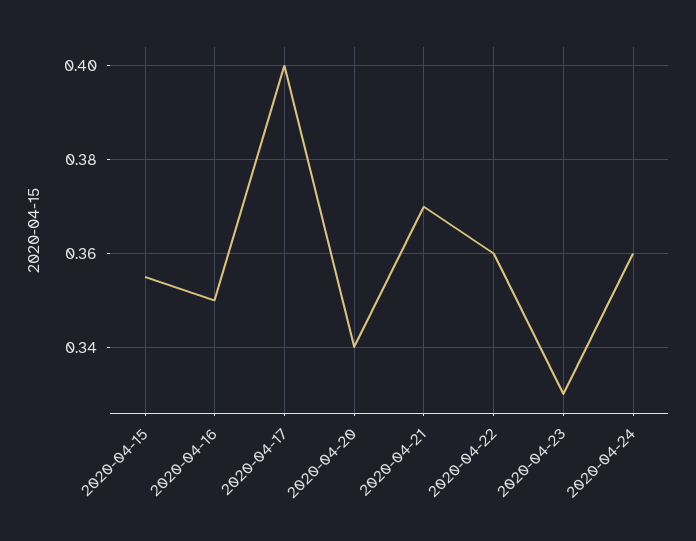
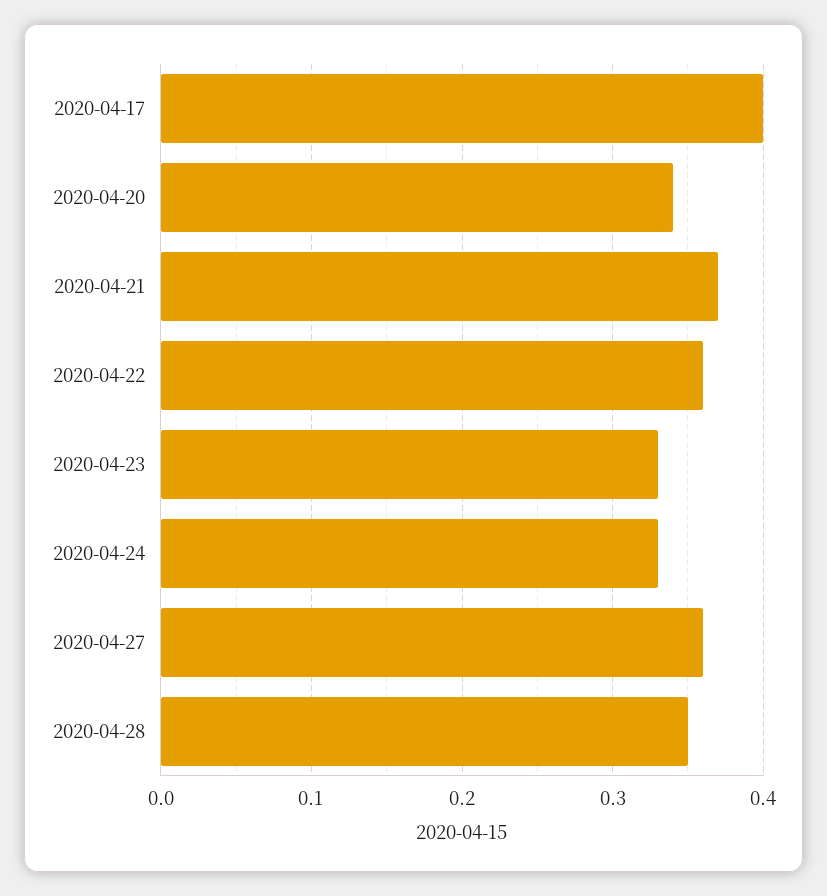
2020-04-15: 0.355 -> none
2020-04-16: 0.35 -> none
2020-04-24: 0.36 -> 0.33
2020-04-27: none -> 0.36
2020-04-28: none -> 0.35

